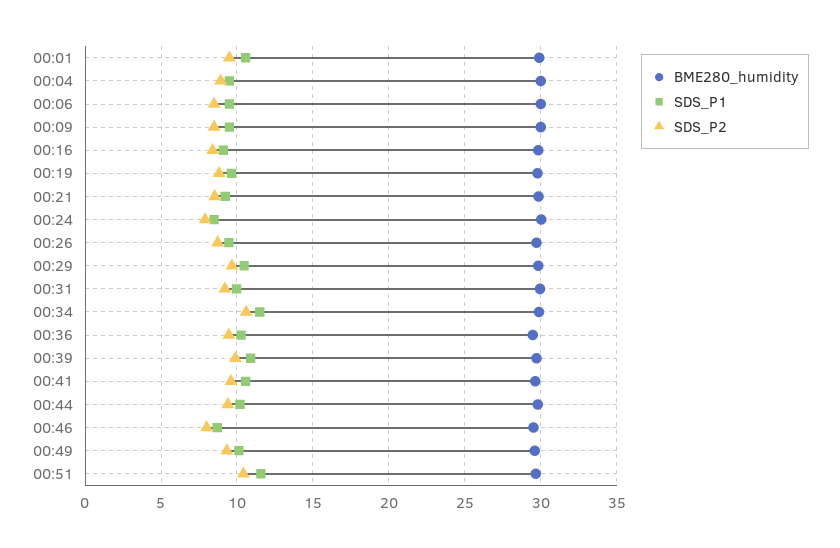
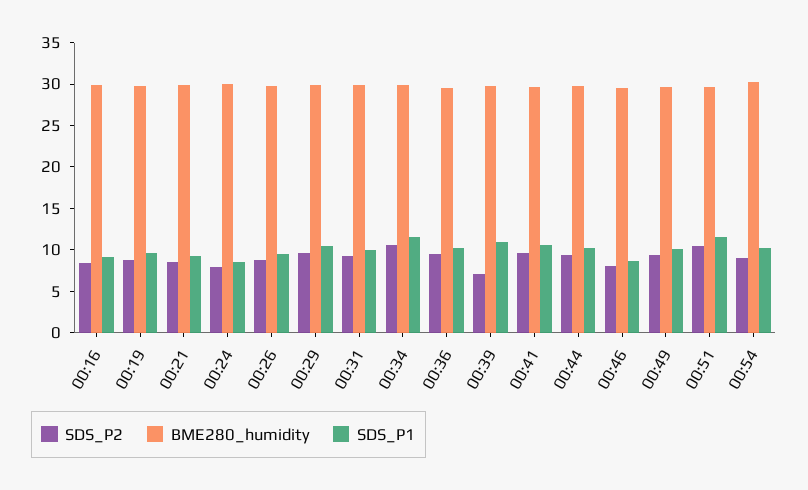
BME280_humidity, 00:01: 30 -> none
SDS_P1, 00:01: 10.5 -> none
SDS_P2, 00:01: 9.5 -> none
BME280_humidity, 00:04: 30 -> none
SDS_P1, 00:04: 9.5 -> none
SDS_P2, 00:04: 9 -> none
BME280_humidity, 00:06: 30 -> none
SDS_P1, 00:06: 9.5 -> none
SDS_P2, 00:06: 8.5 -> none
BME280_humidity, 00:09: 30 -> none
SDS_P1, 00:09: 9.5 -> none
SDS_P2, 00:09: 8.5 -> none
SDS_P2, 00:39: 10 -> 7
SDS_P2, 00:54: none -> 9
BME280_humidity, 00:54: none -> 30
SDS_P1, 00:54: none -> 10

